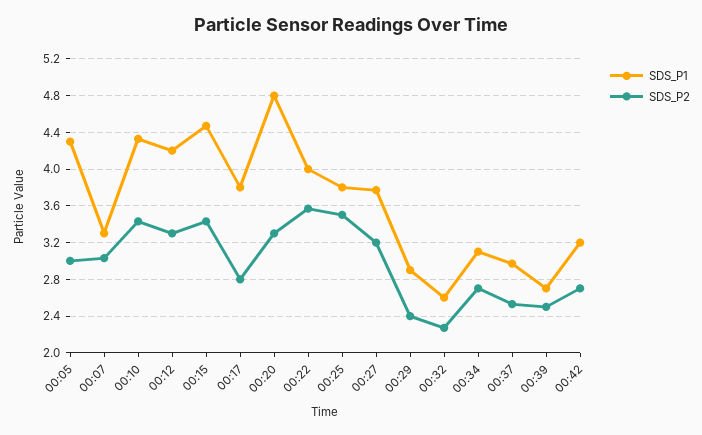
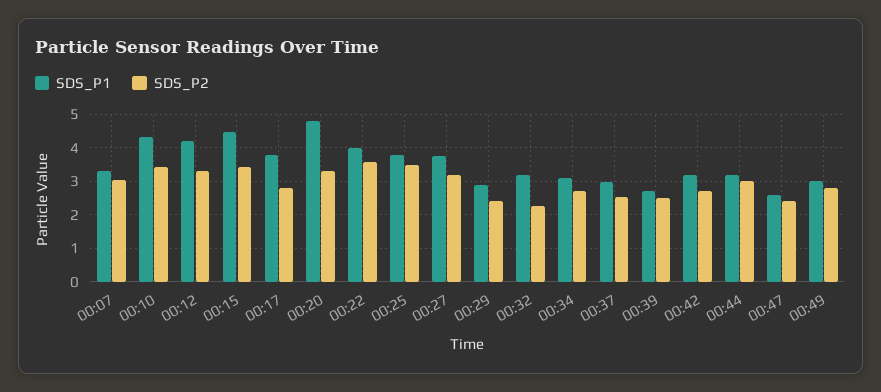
SDS_P1, 00:05: 4.3 -> none
SDS_P2, 00:05: 3 -> none
SDS_P1, 00:32: 2.6 -> 3.2
SDS_P1, 00:44: none -> 3.2
SDS_P2, 00:44: none -> 3
SDS_P1, 00:47: none -> 2.6
SDS_P2, 00:47: none -> 2.4
SDS_P1, 00:49: none -> 3
SDS_P2, 00:49: none -> 2.8

